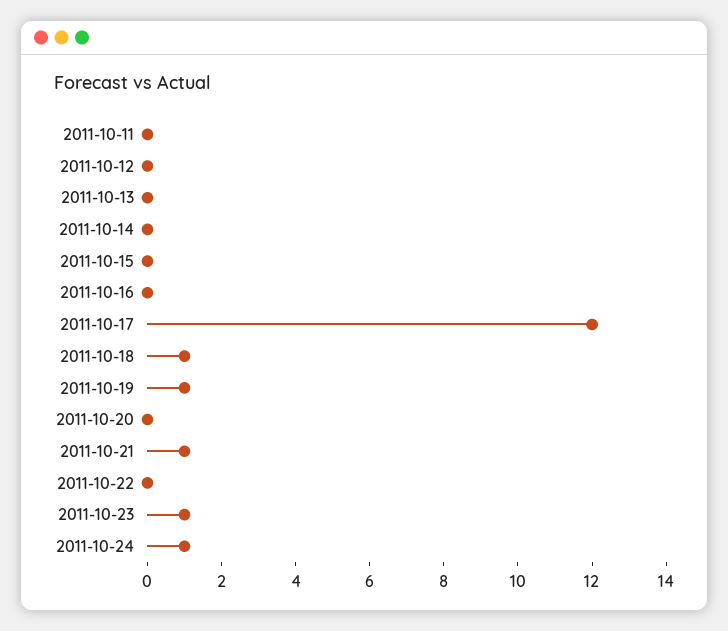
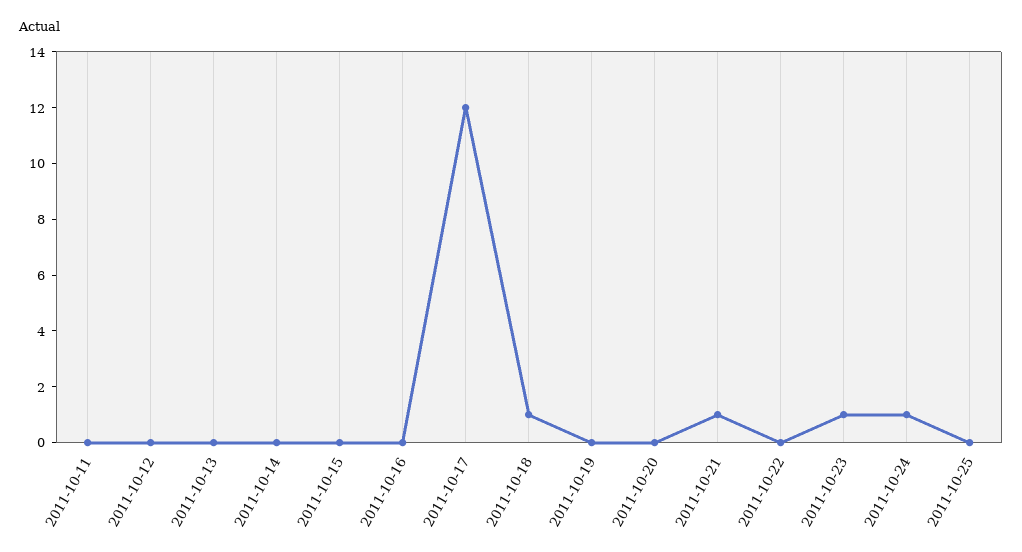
2011-10-19: 1 -> 0
2011-10-25: none -> 0

